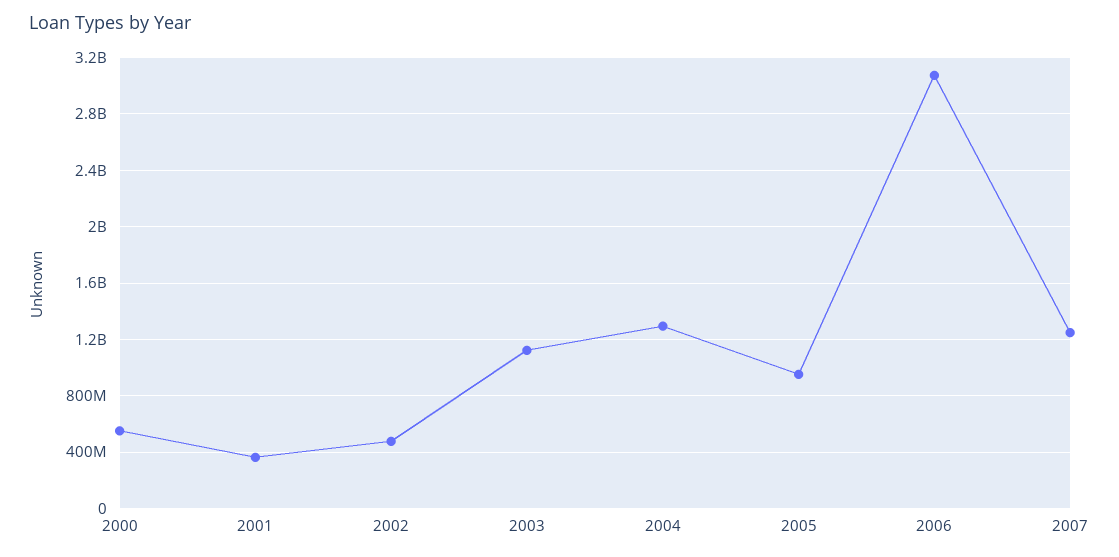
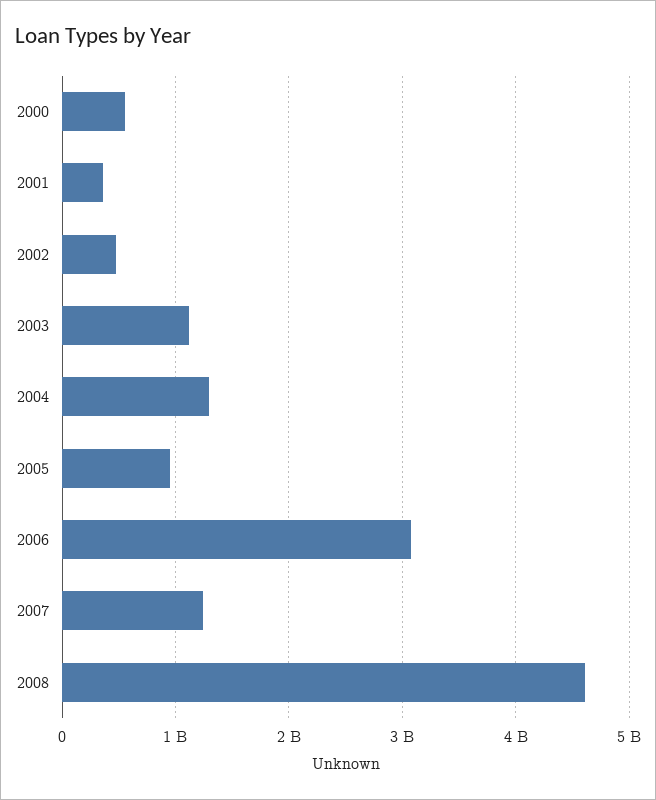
2008: none -> 4600000000

